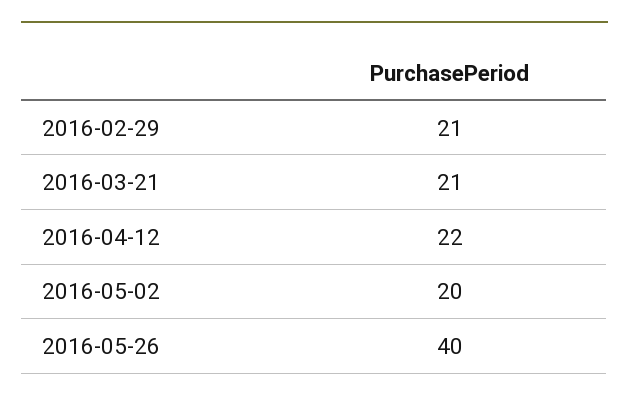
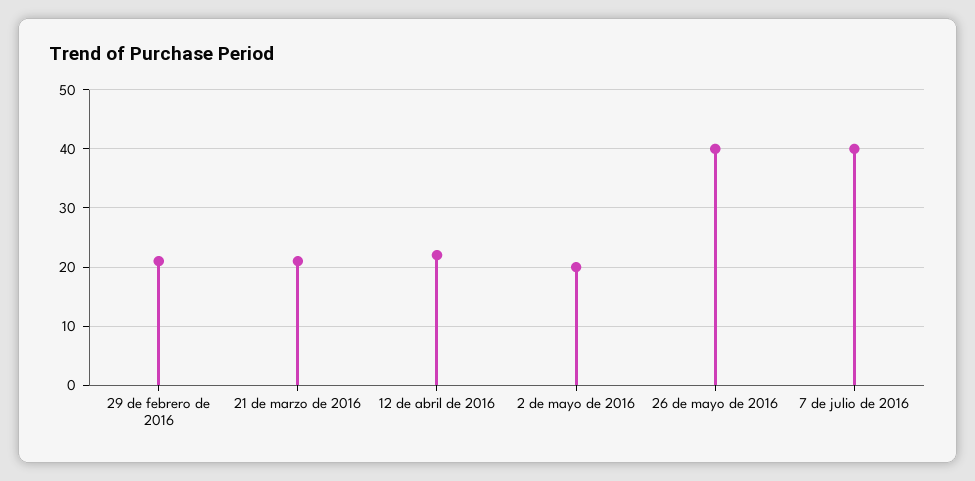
7 de julio de 2016: none -> 40

